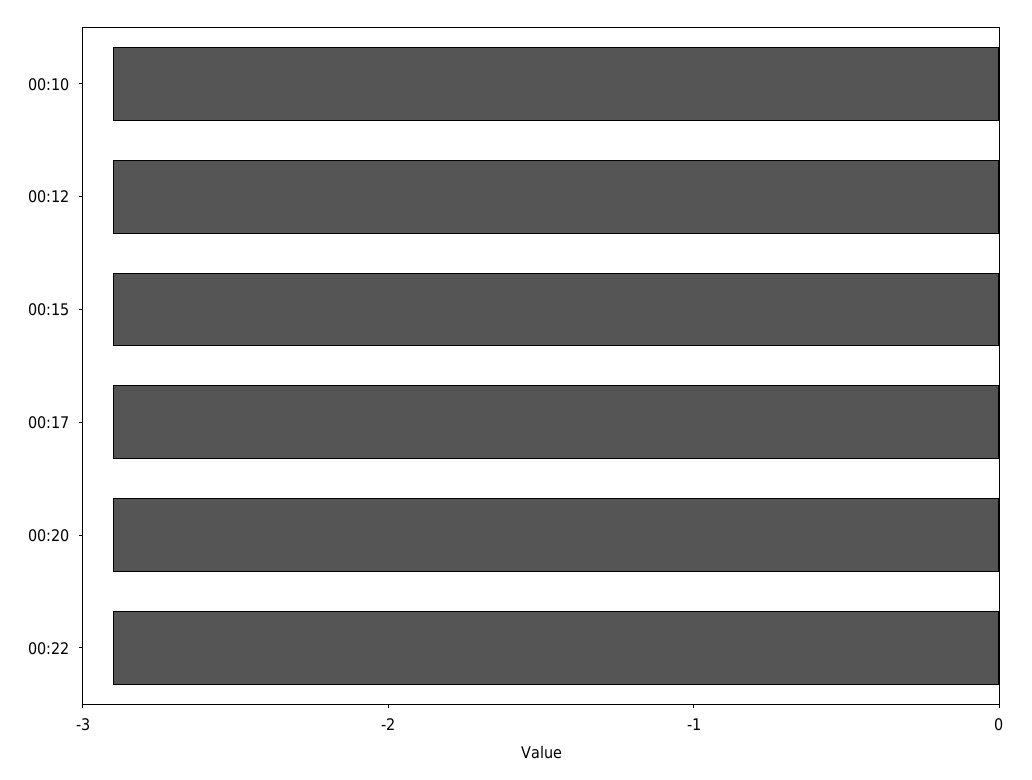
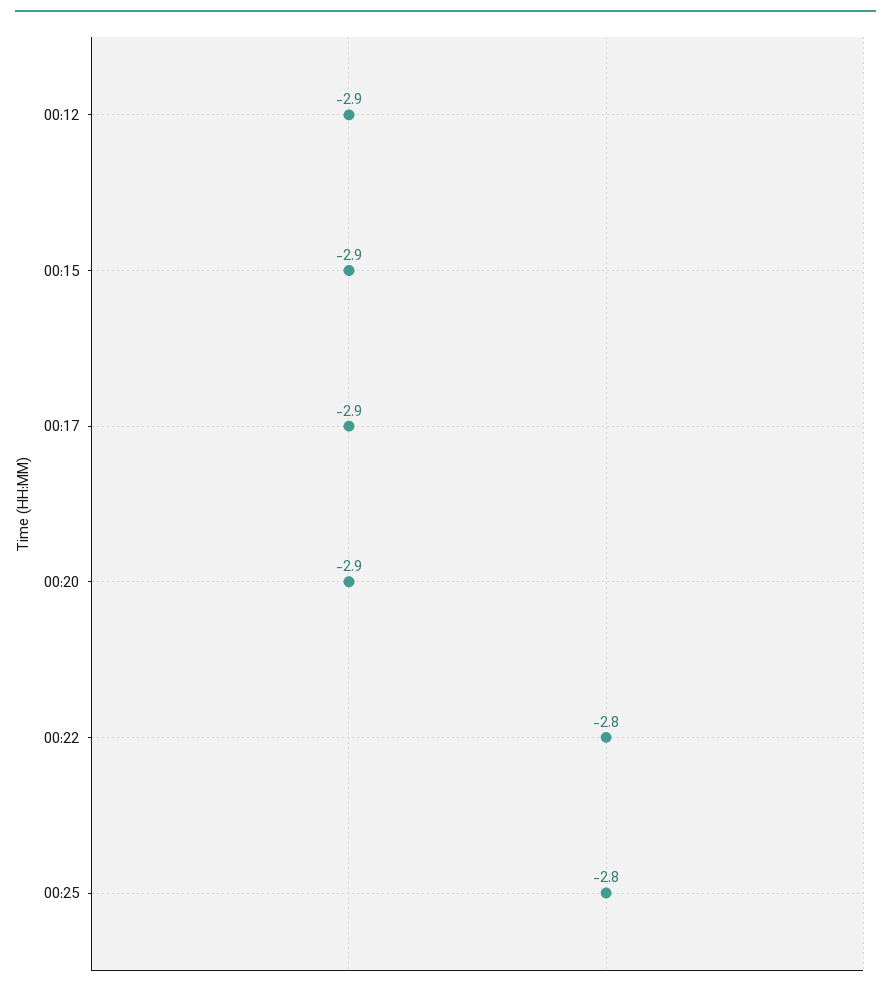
00:10: -2.9 -> none
00:22: -2.9 -> -2.8
00:25: none -> -2.8

